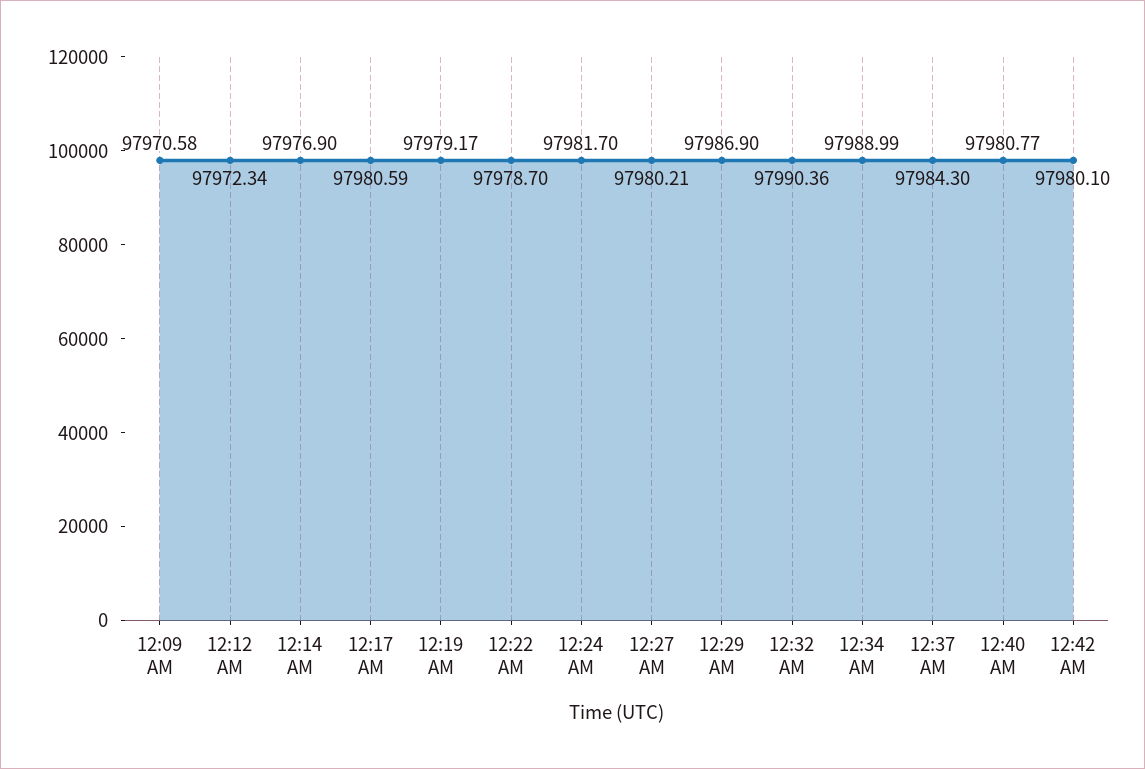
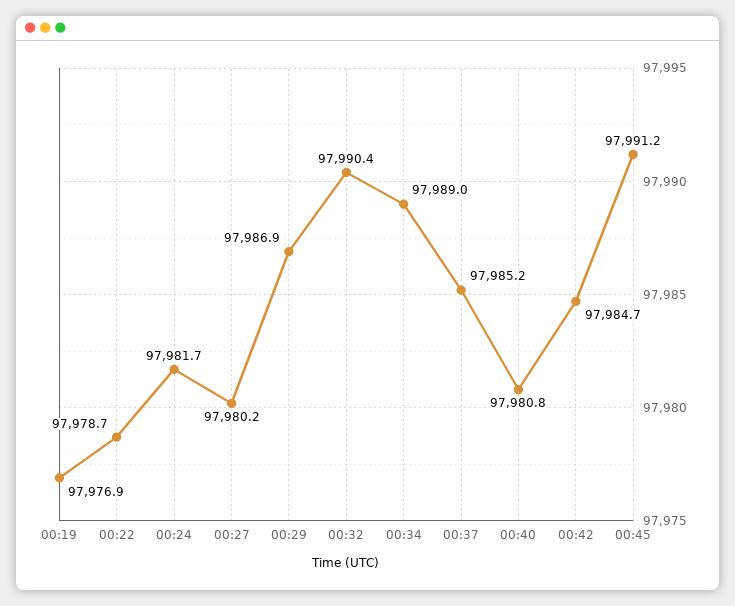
12:09 AM: 97970.58 -> none
12:12 AM: 97972.34 -> none
12:14 AM: 97976.9 -> none
12:17 AM: 97980.59 -> none
12:19 AM: 97979.17 -> 97976.9
12:37 AM: 97984.3 -> 97985.2
12:42 AM: 97980.1 -> 97984.7
00:45: none -> 97991.2

